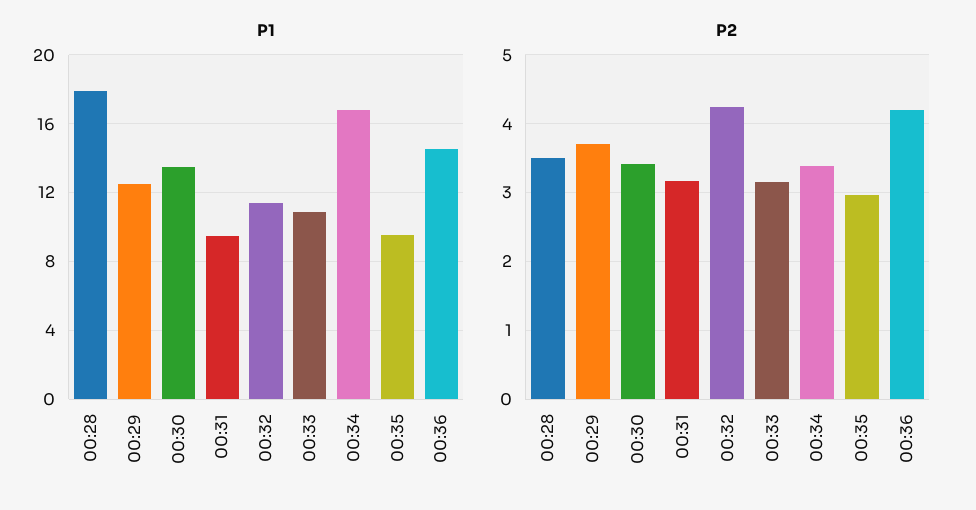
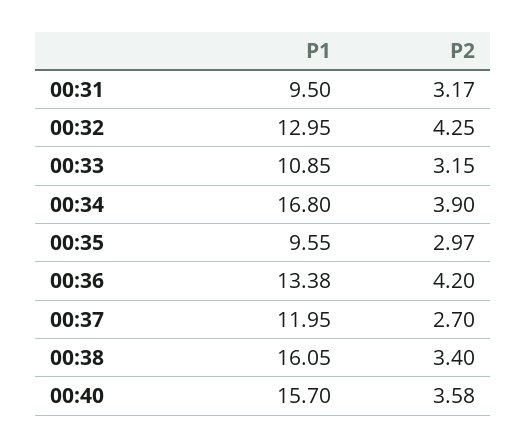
P1, 00:28: 18 -> none
P1, 00:29: 12.5 -> none
P1, 00:30: 13.5 -> none
P1, 00:32: 11.5 -> 12.95
P1, 00:36: 14.5 -> 13.38
P2, 00:28: 3.5 -> none
P2, 00:29: 3.7 -> none
P2, 00:30: 3.4 -> none
P2, 00:34: 3.4 -> 3.9
P1, 00:37: none -> 11.95
P2, 00:37: none -> 2.7
P1, 00:38: none -> 16.05
P2, 00:38: none -> 3.4
P1, 00:40: none -> 15.7
P2, 00:40: none -> 3.58

